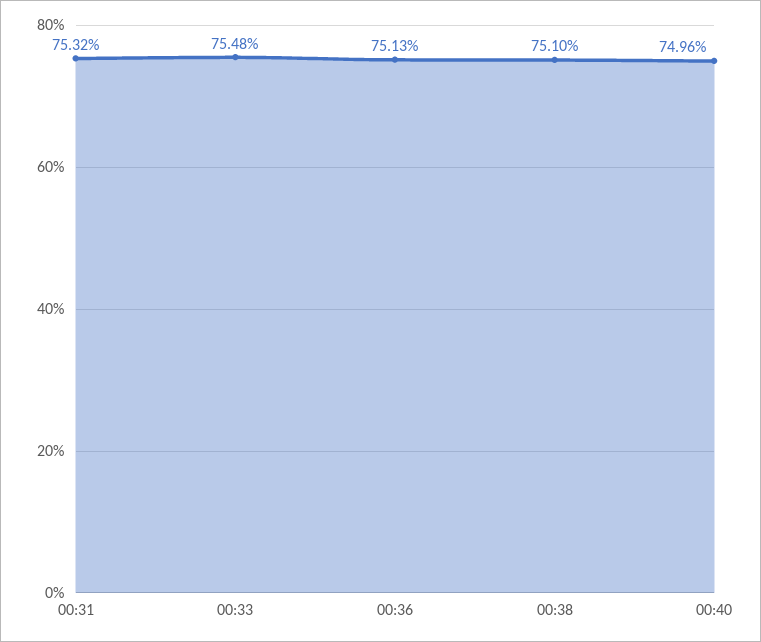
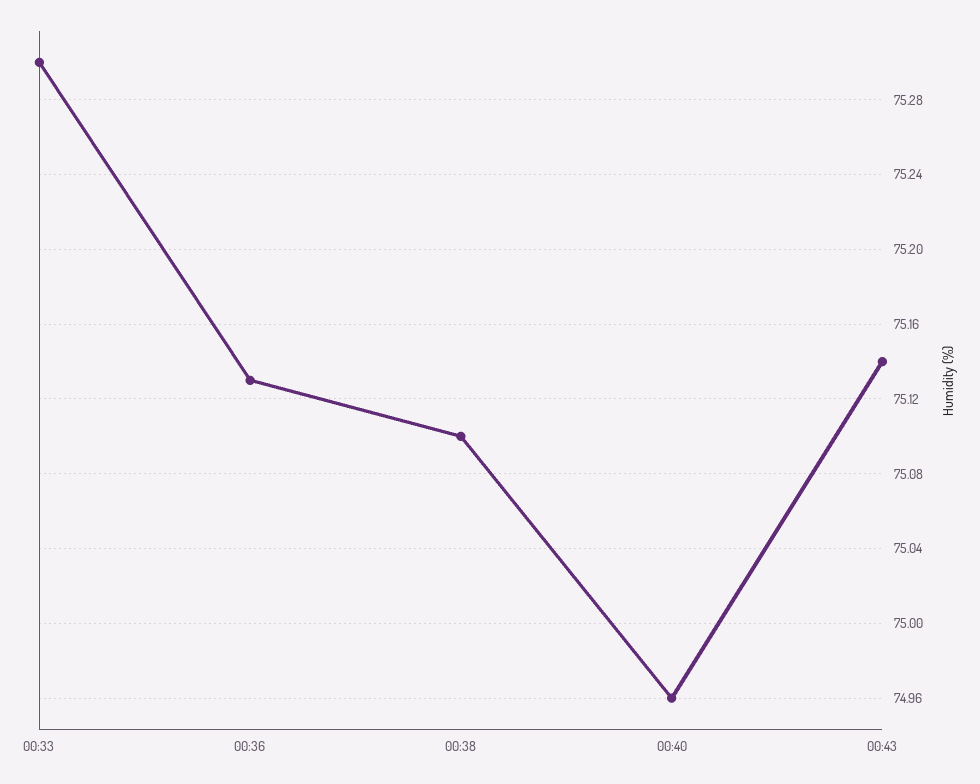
00:31: 75.32 -> none
00:33: 75.48 -> 75.3
00:43: none -> 75.14

